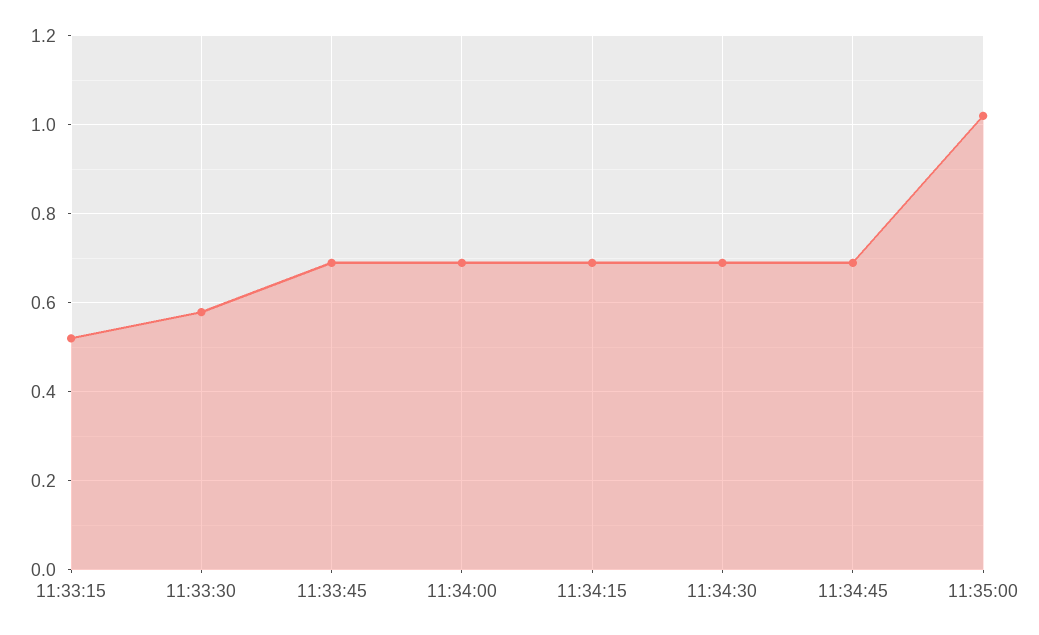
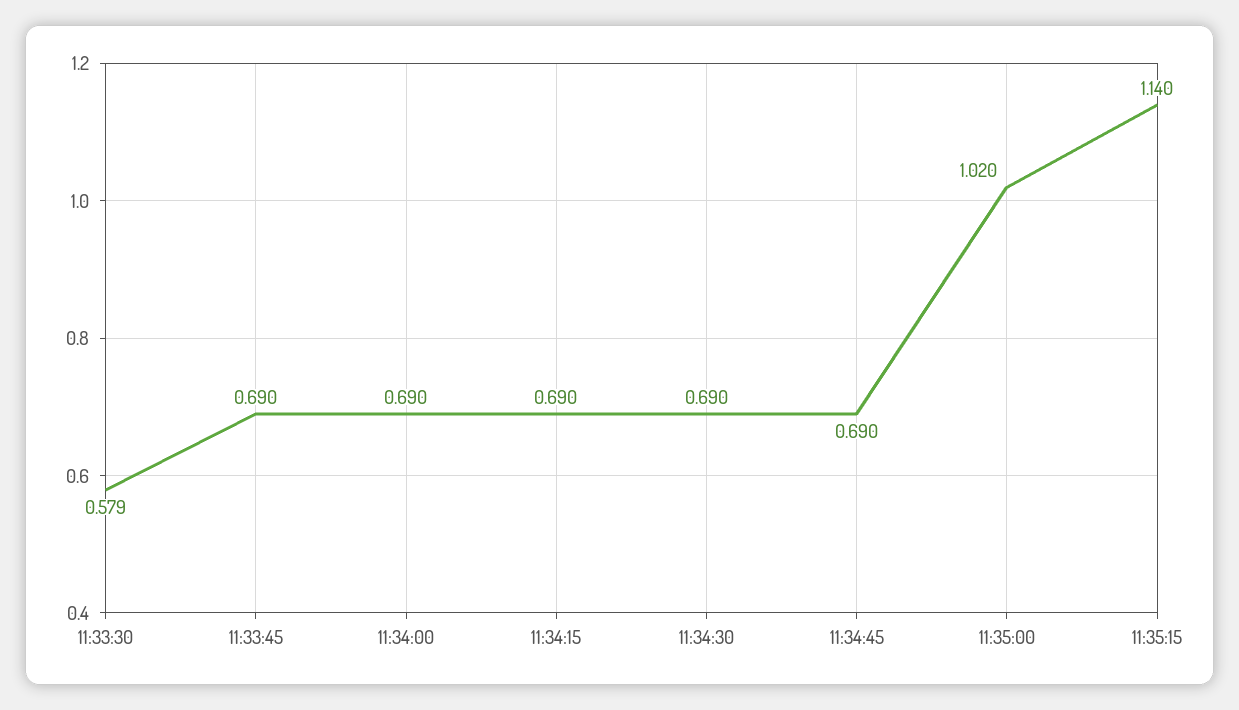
11:33:15: 0.52 -> none
11:35:15: none -> 1.14

